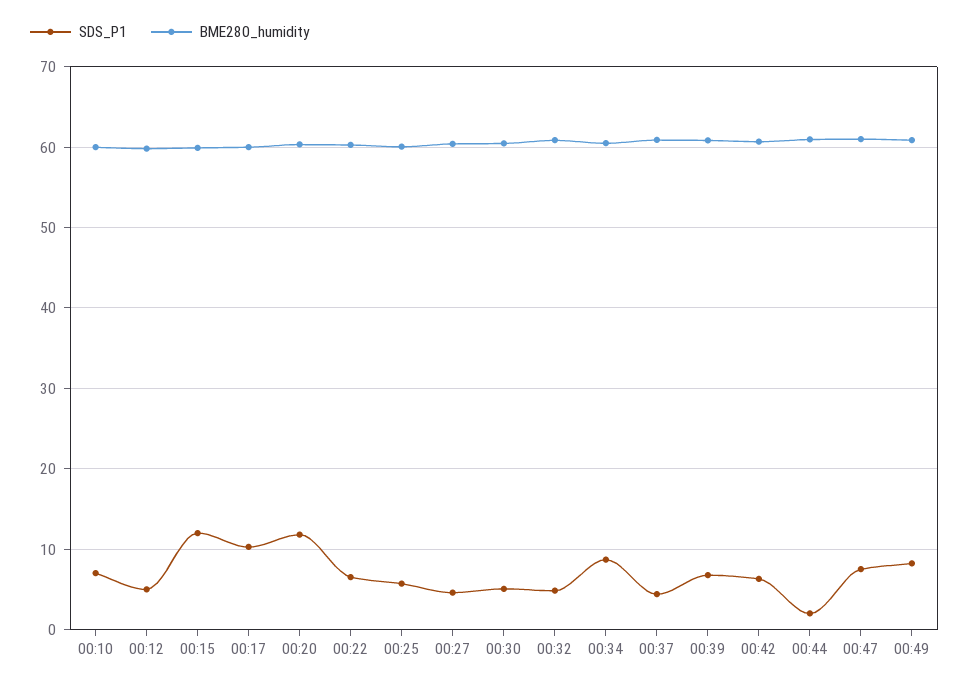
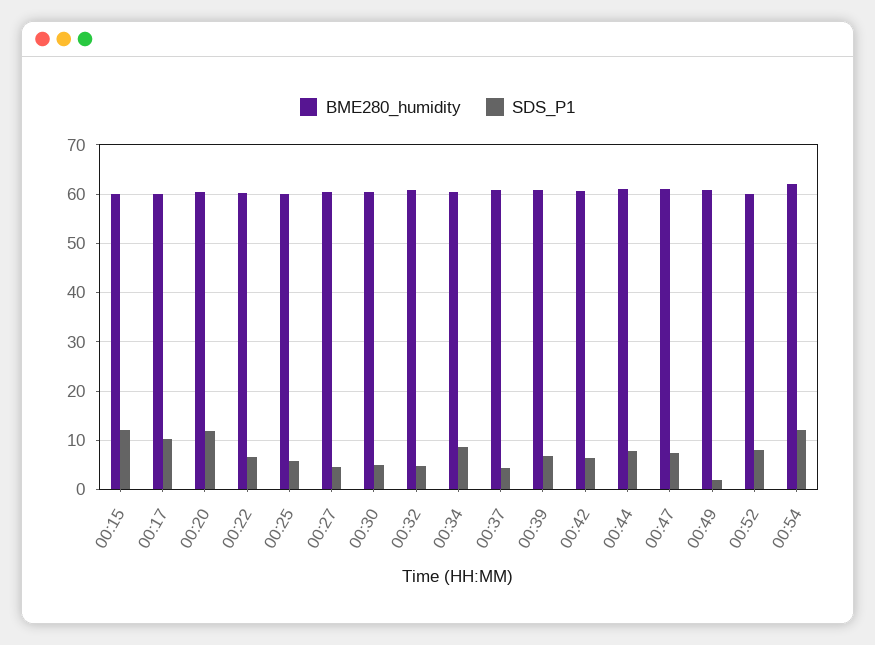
SDS_P1, 00:10: 7 -> none
BME280_humidity, 00:10: 60 -> none
SDS_P1, 00:12: 5 -> none
BME280_humidity, 00:12: 60 -> none
SDS_P1, 00:44: 2 -> 8
SDS_P1, 00:49: 8 -> 2
BME280_humidity, 00:52: none -> 60
SDS_P1, 00:52: none -> 8
BME280_humidity, 00:54: none -> 62
SDS_P1, 00:54: none -> 12

